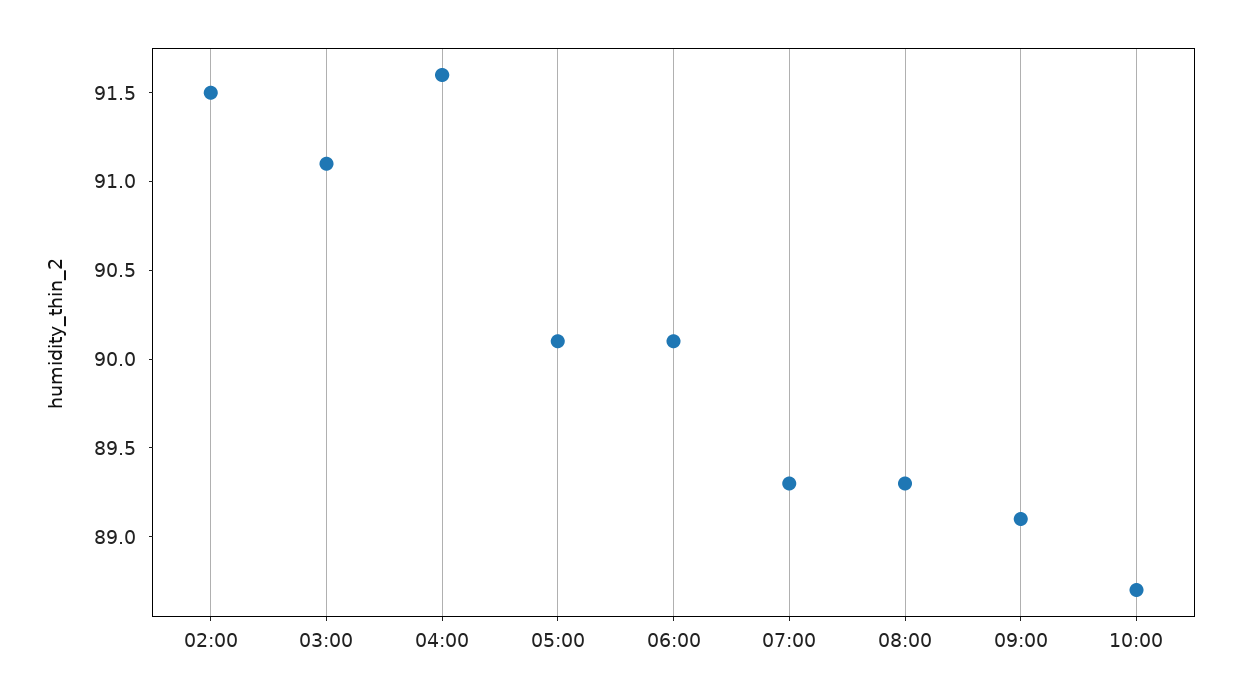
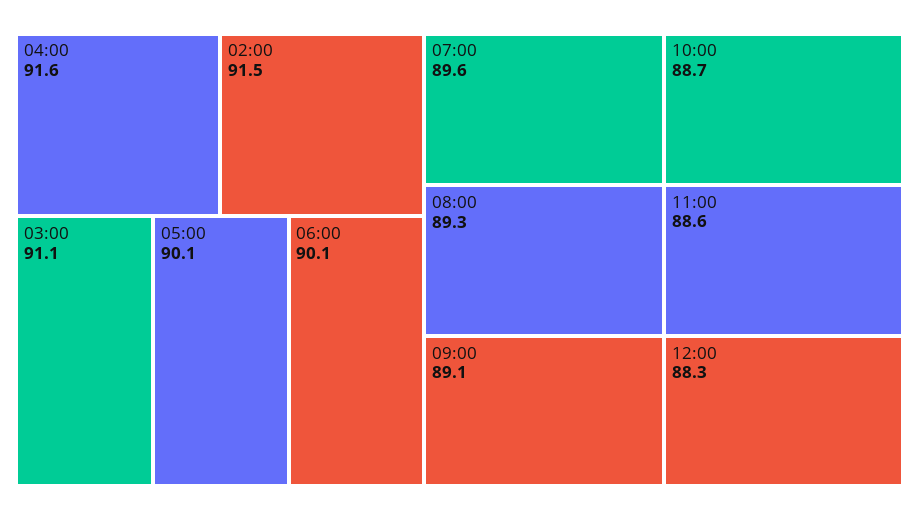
07:00: 89.3 -> 89.6
11:00: none -> 88.6
12:00: none -> 88.3

